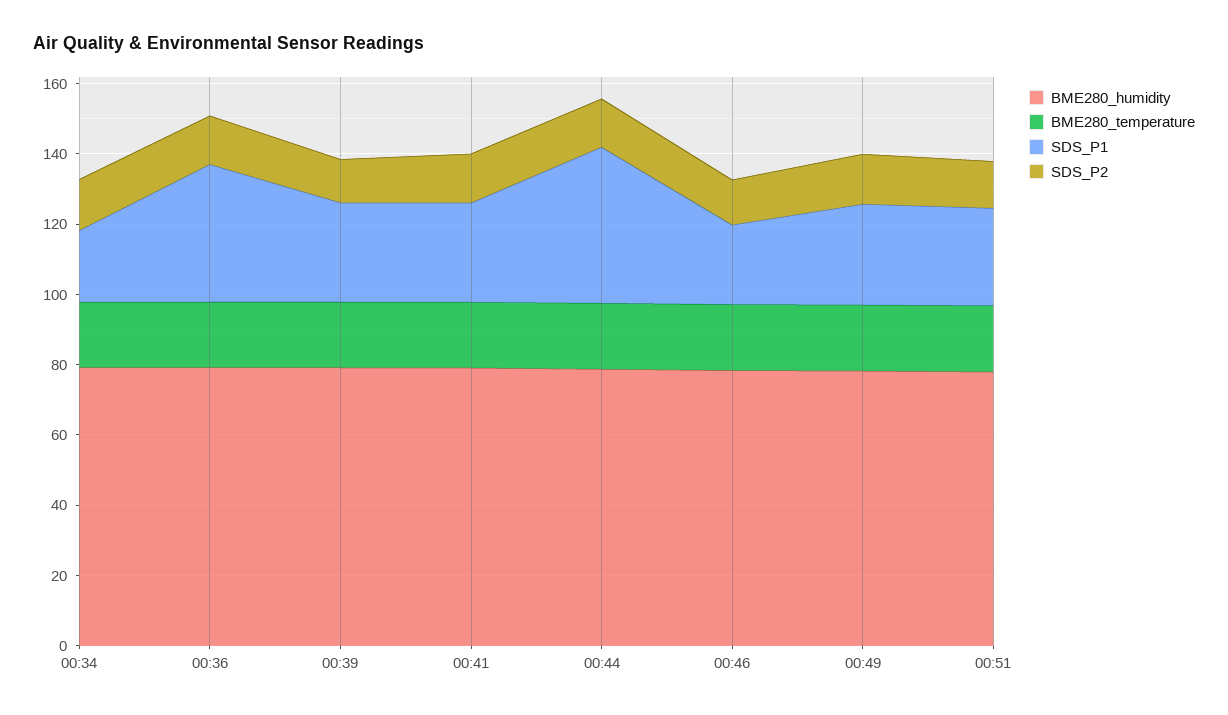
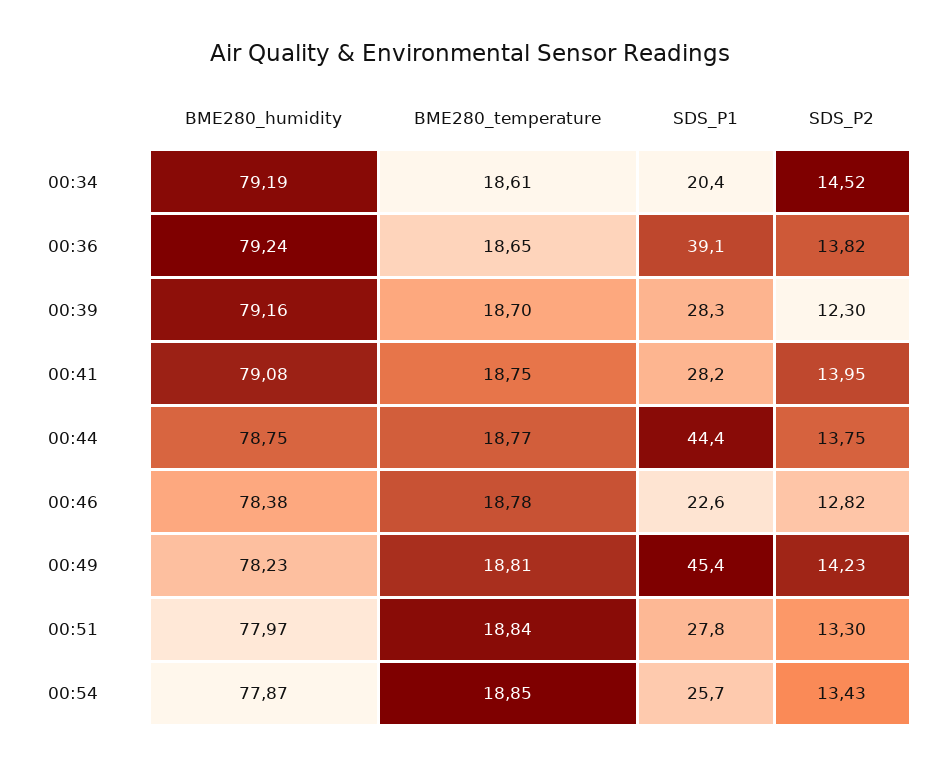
SDS_P1, 00:49: 30 -> 45.4
BME280_humidity, 00:54: none -> 77.87
BME280_temperature, 00:54: none -> 18.85
SDS_P1, 00:54: none -> 25.7
SDS_P2, 00:54: none -> 13.43

